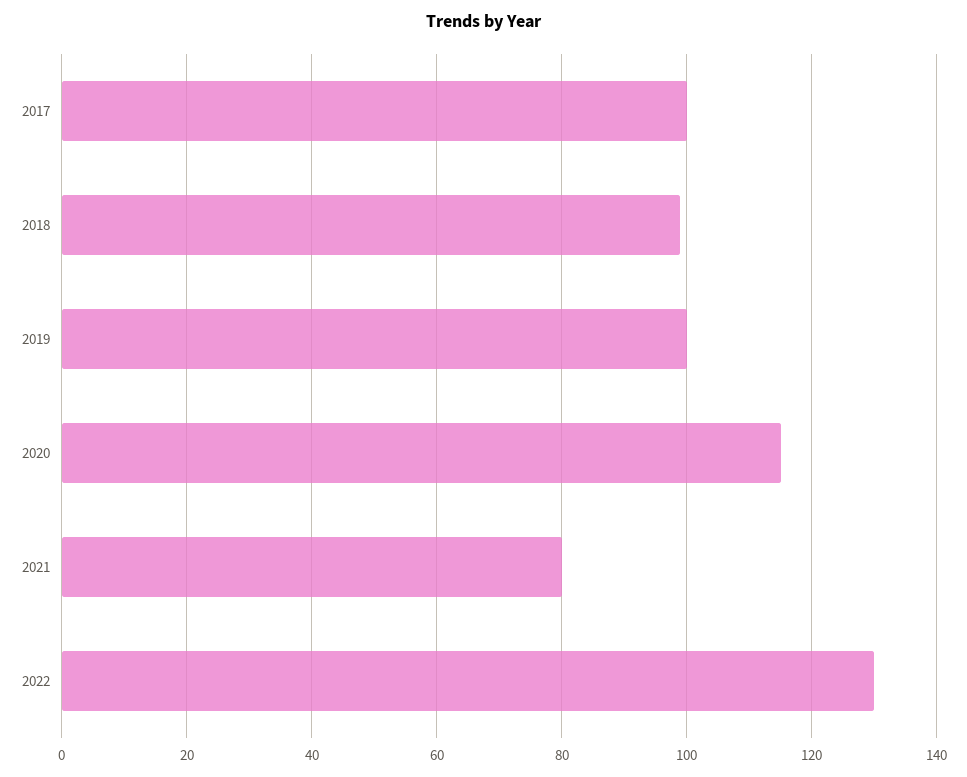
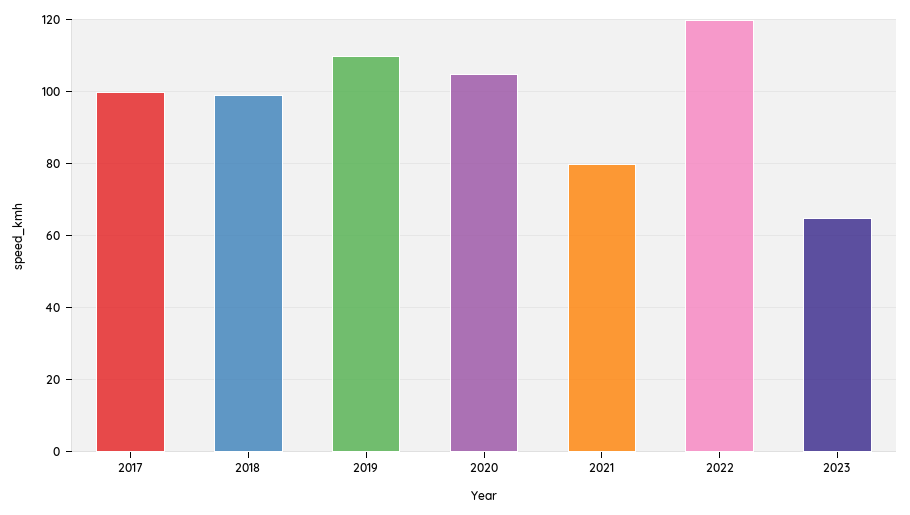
2019: 100 -> 110
2020: 115 -> 105
2022: 130 -> 120
2023: none -> 65

